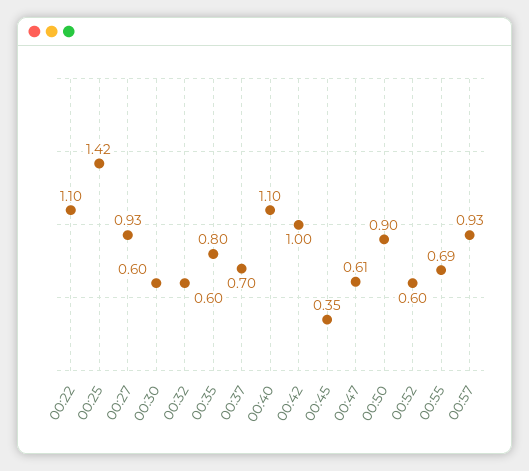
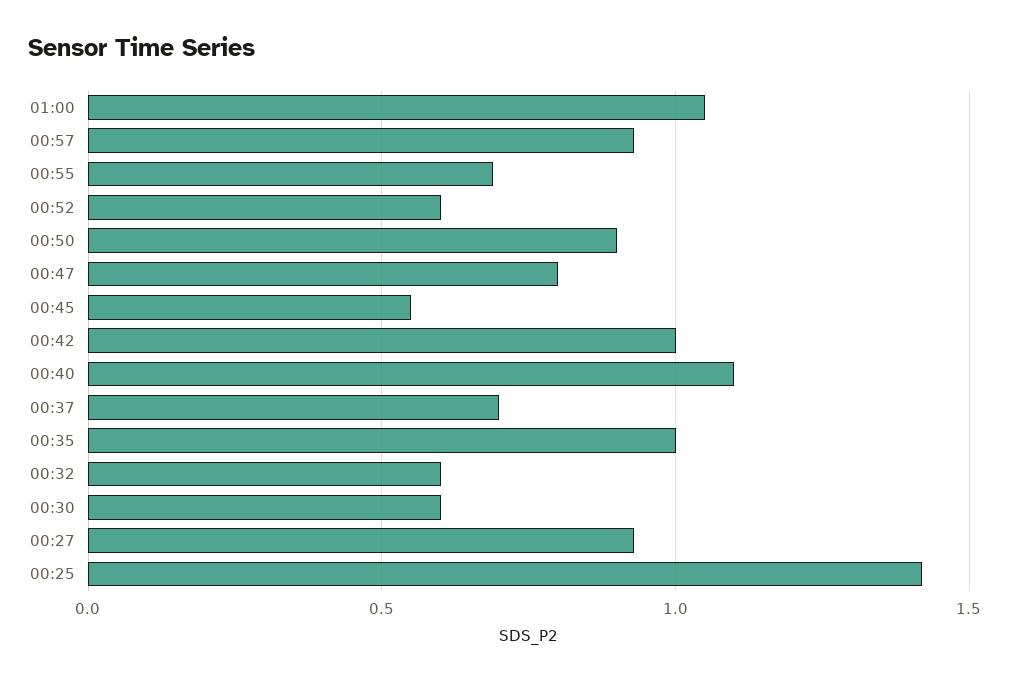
00:22: 1.1 -> none
00:35: 0.8 -> 1
00:45: 0.35 -> 0.55
00:47: 0.61 -> 0.8
01:00: none -> 1.05

